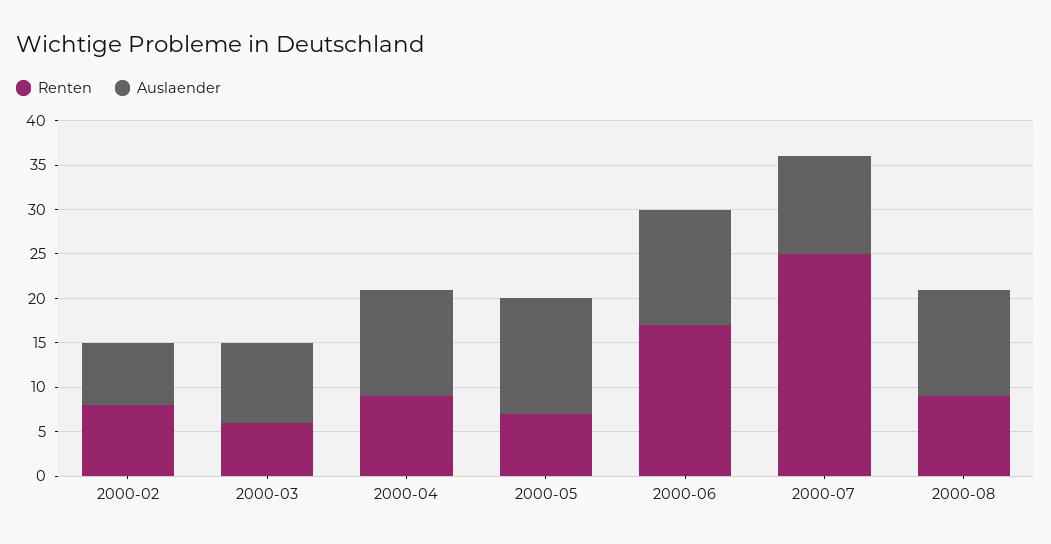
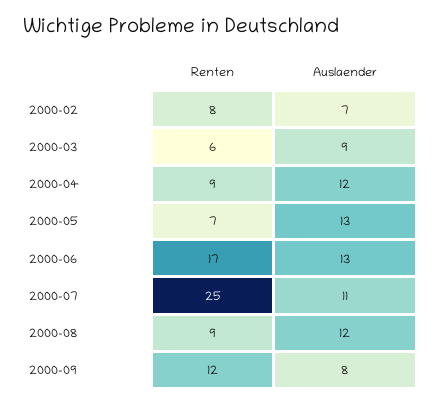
Renten, 2000-09: none -> 12
Auslaender, 2000-09: none -> 8

